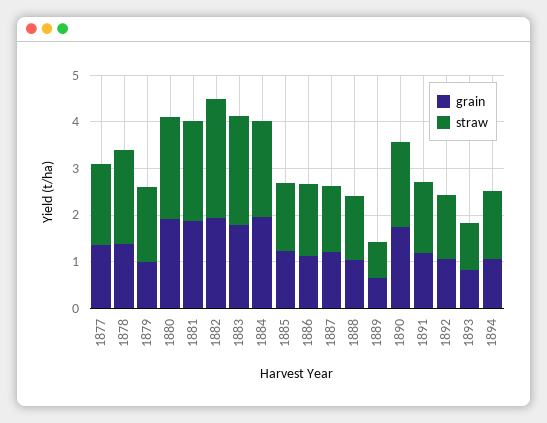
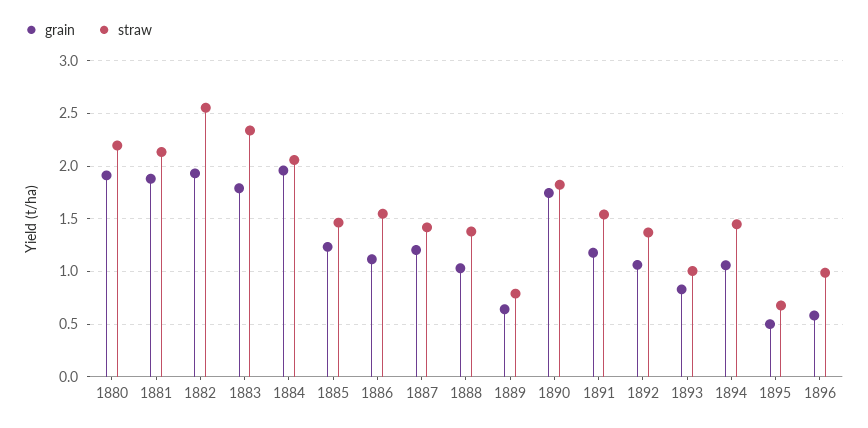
grain, 1877: 1.4 -> none
straw, 1877: 1.8 -> none
grain, 1878: 1.4 -> none
straw, 1878: 2 -> none
grain, 1879: 1 -> none
straw, 1879: 1.6 -> none
grain, 1895: none -> 0.5
straw, 1895: none -> 0.7
grain, 1896: none -> 0.6
straw, 1896: none -> 1

